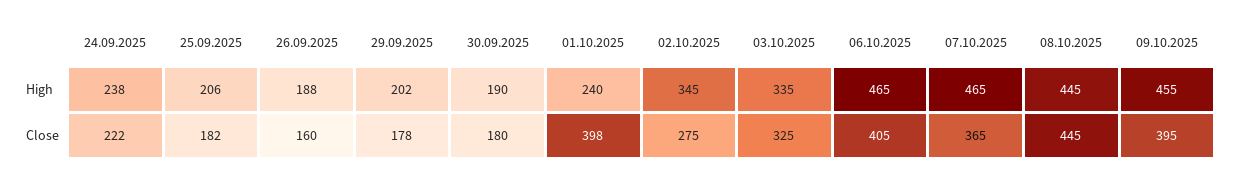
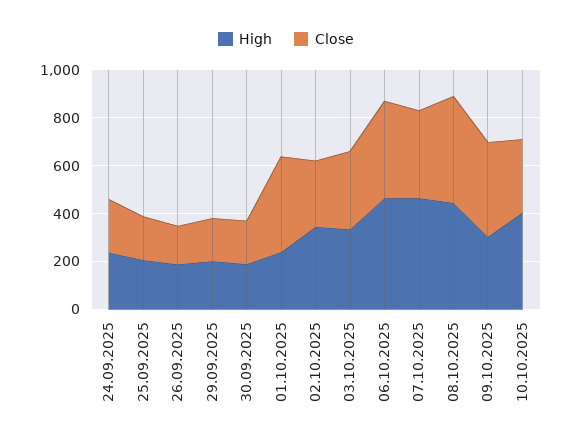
High, 09.10.2025: 455 -> 300
High, 10.10.2025: none -> 400
Close, 10.10.2025: none -> 300

